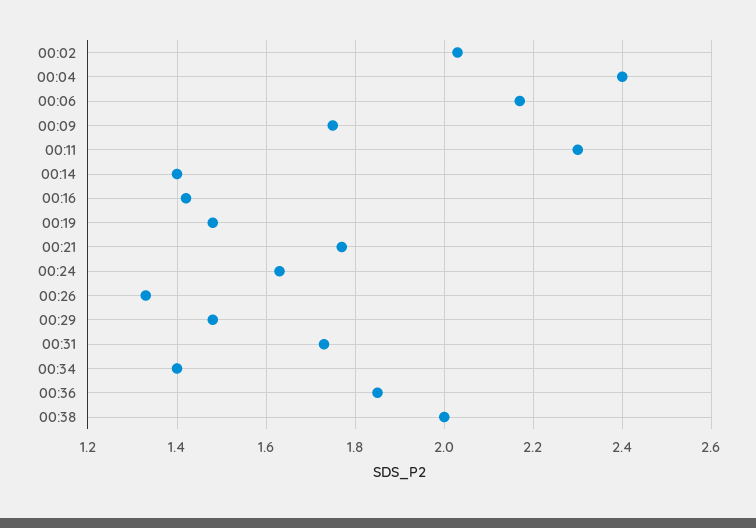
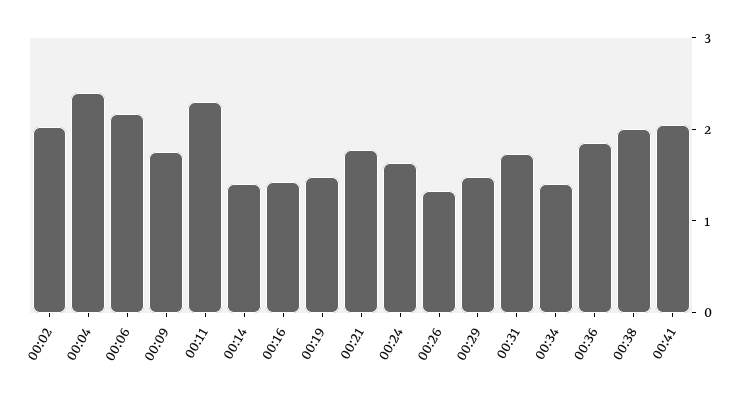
00:41: none -> 2

